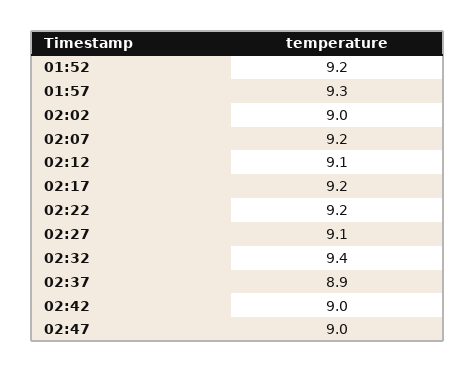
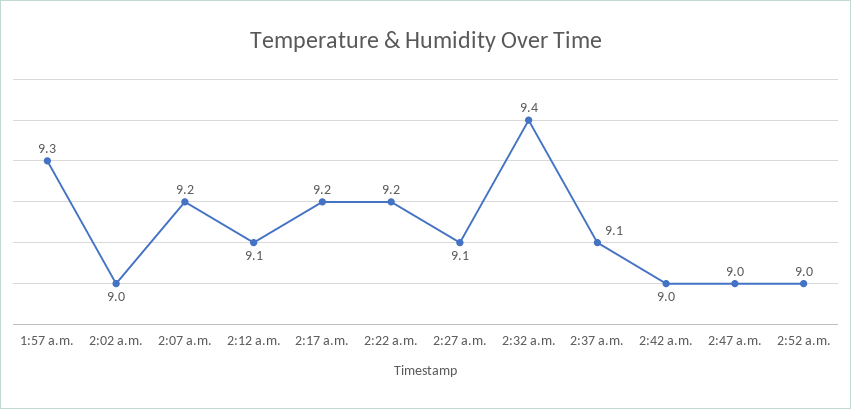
01:52: 9.2 -> none
02:37: 8.9 -> 9.1
2:52 a.m.: none -> 9

